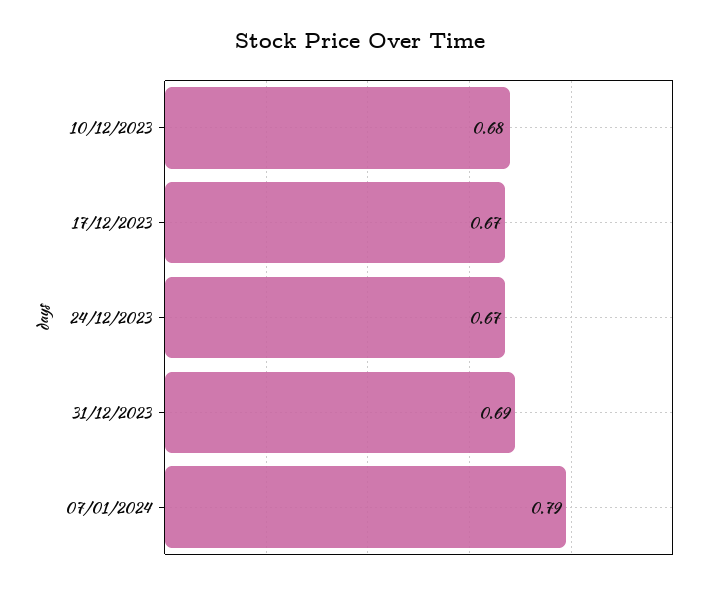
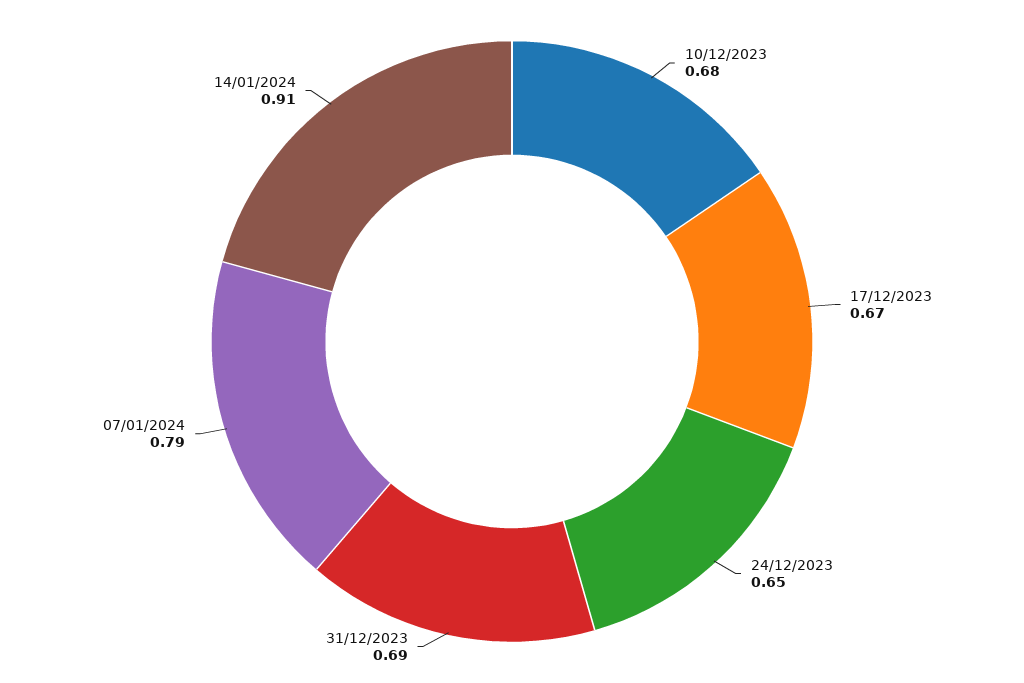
24/12/2023: 0.67 -> 0.65
14/01/2024: none -> 0.91

